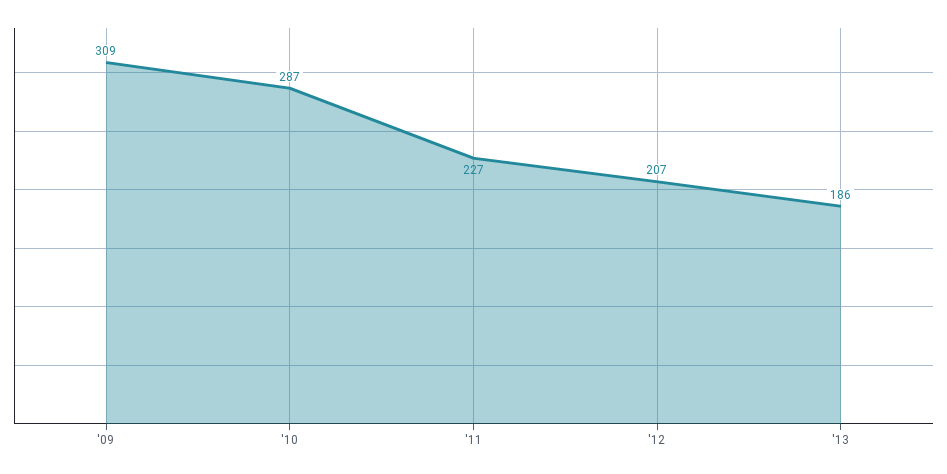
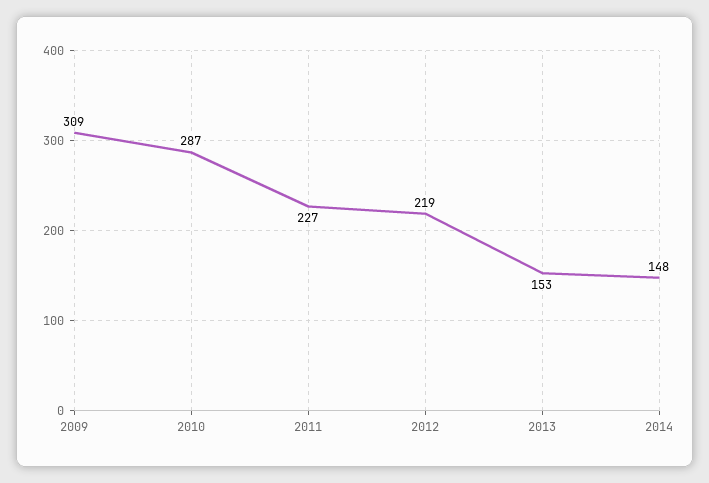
'12: 207 -> 219
'13: 186 -> 153
2014: none -> 148

